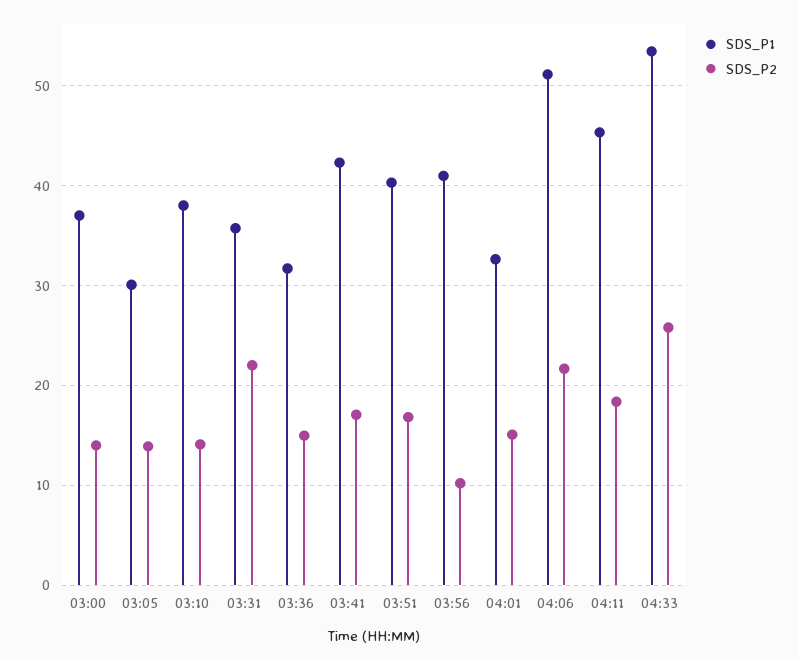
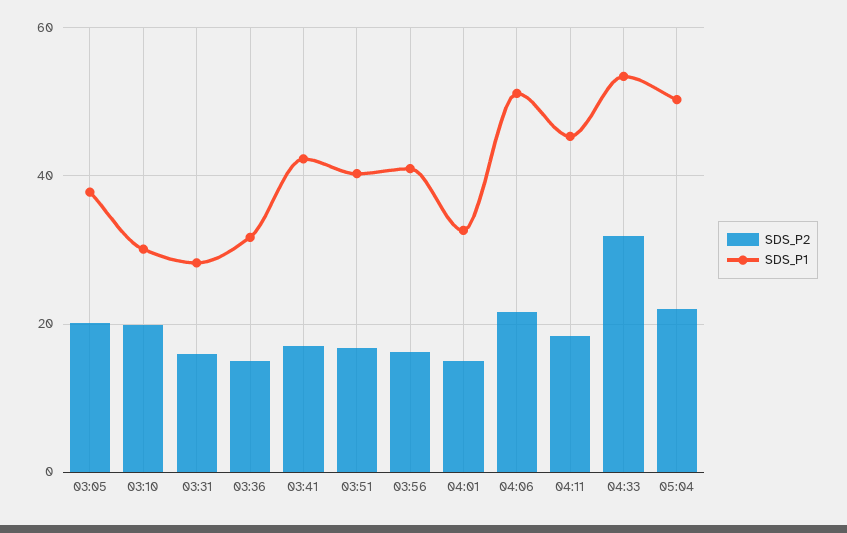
SDS_P1, 03:00: 37 -> none
SDS_P2, 03:00: 14 -> none
SDS_P1, 03:05: 30 -> 38
SDS_P2, 03:05: 14 -> 20
SDS_P1, 03:10: 38 -> 30
SDS_P2, 03:10: 14 -> 20
SDS_P1, 03:31: 36 -> 28
SDS_P2, 03:31: 22 -> 16
SDS_P2, 03:56: 10 -> 16
SDS_P2, 04:33: 26 -> 32
SDS_P2, 05:04: none -> 22
SDS_P1, 05:04: none -> 50

